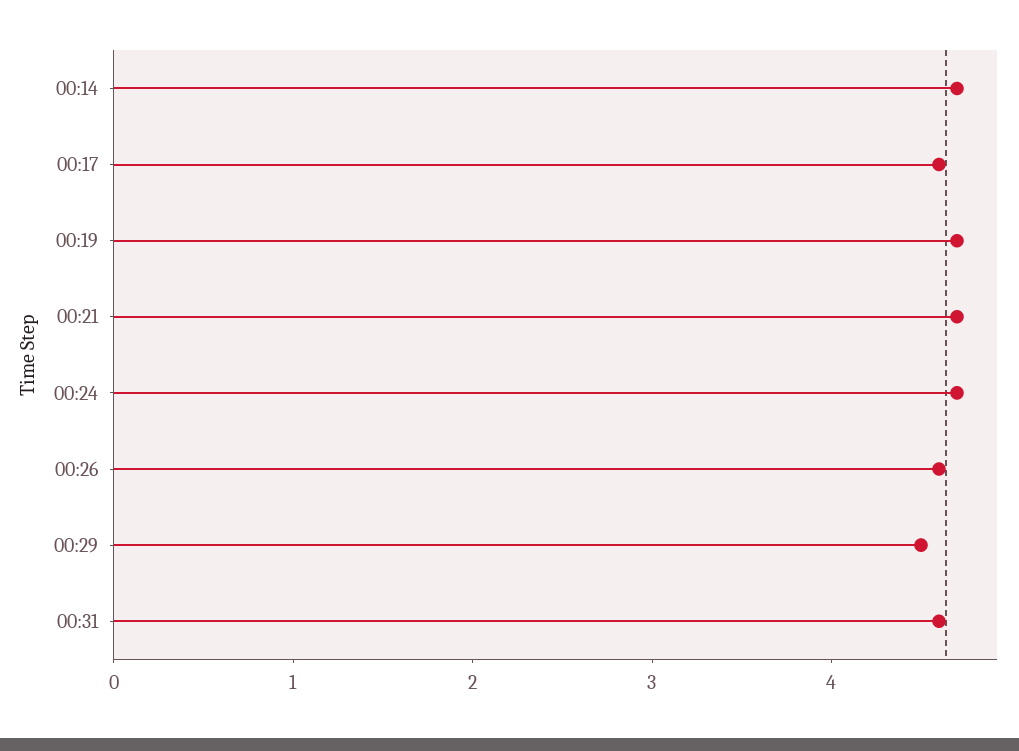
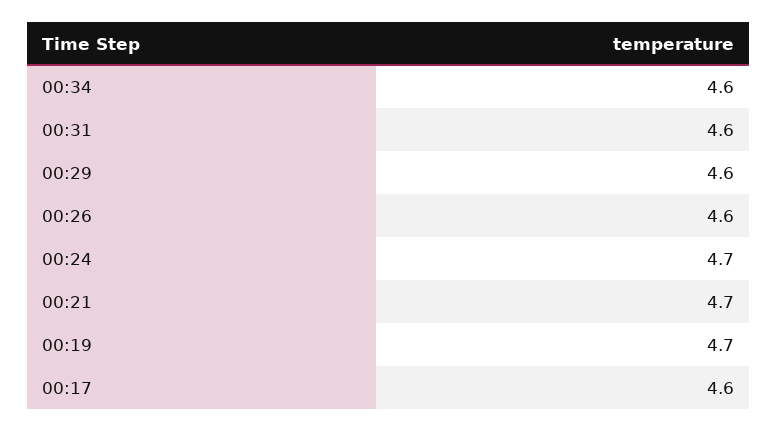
00:14: 4.7 -> none
00:29: 4.5 -> 4.6
00:34: none -> 4.6

